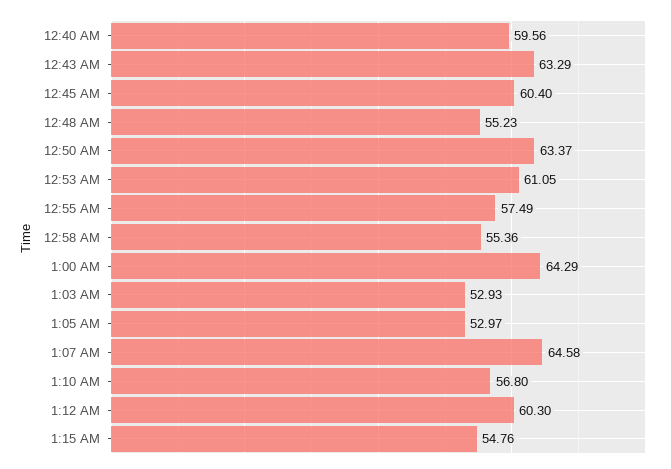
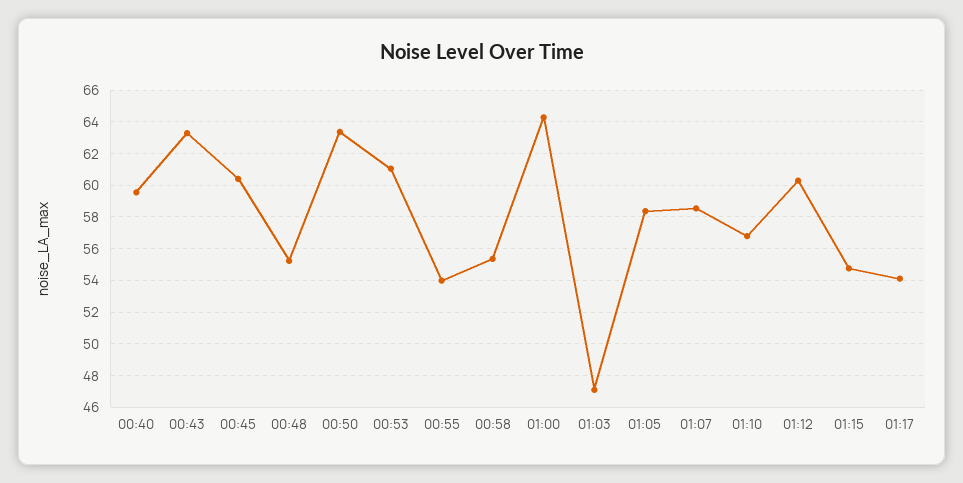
12:55 AM: 57.49 -> 54
1:03 AM: 52.93 -> 47
1:05 AM: 52.97 -> 58.5
1:07 AM: 64.58 -> 58.5
01:17: none -> 54

